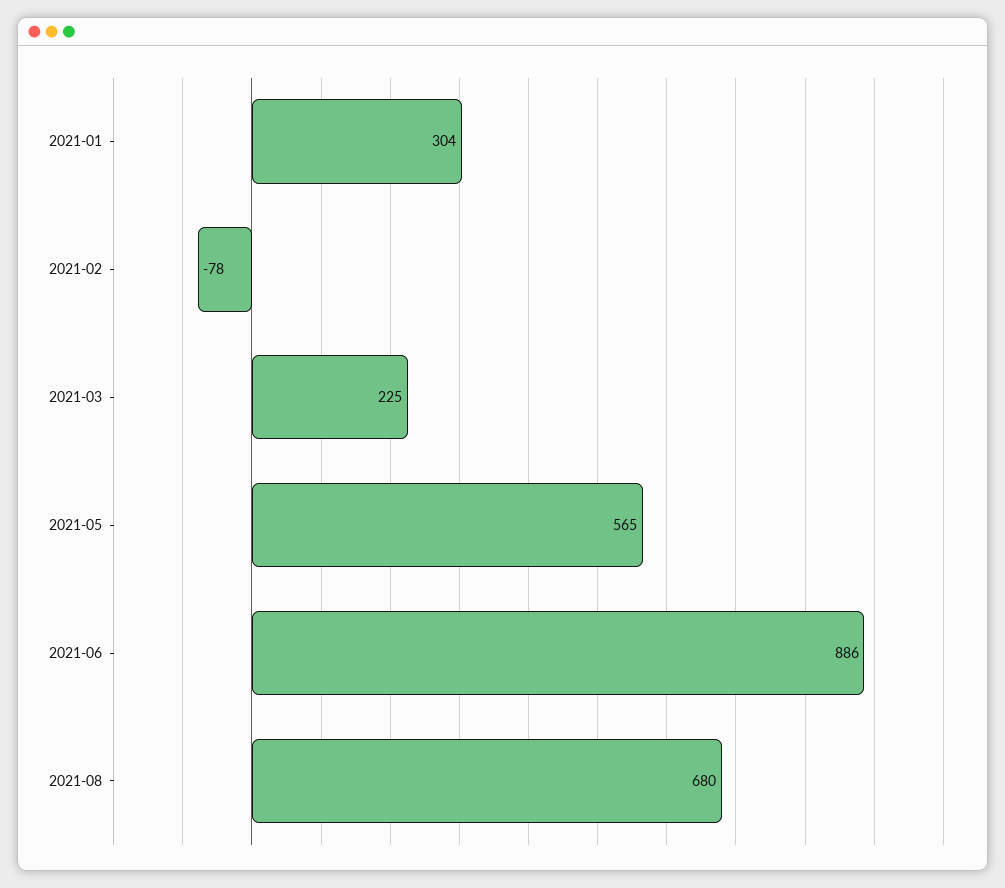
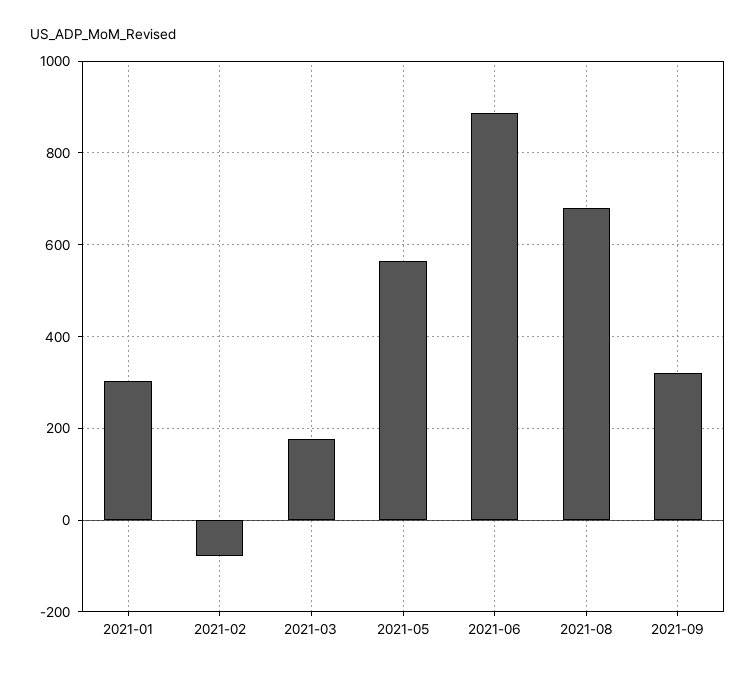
2021-03: 225 -> 180
2021-09: none -> 320

